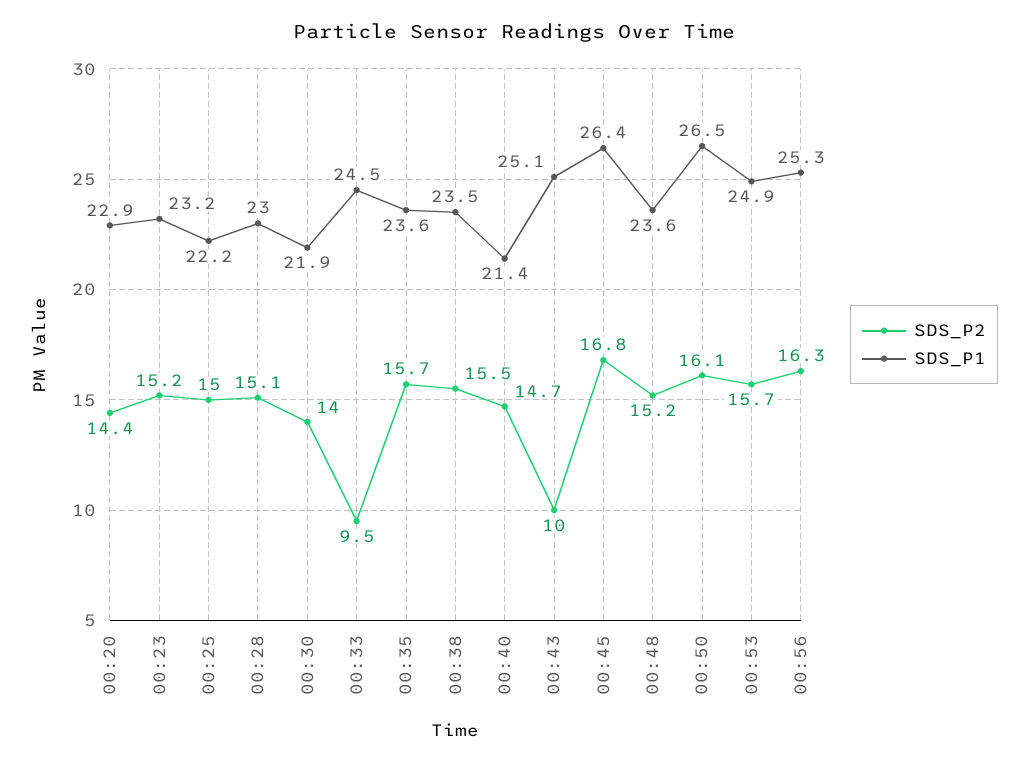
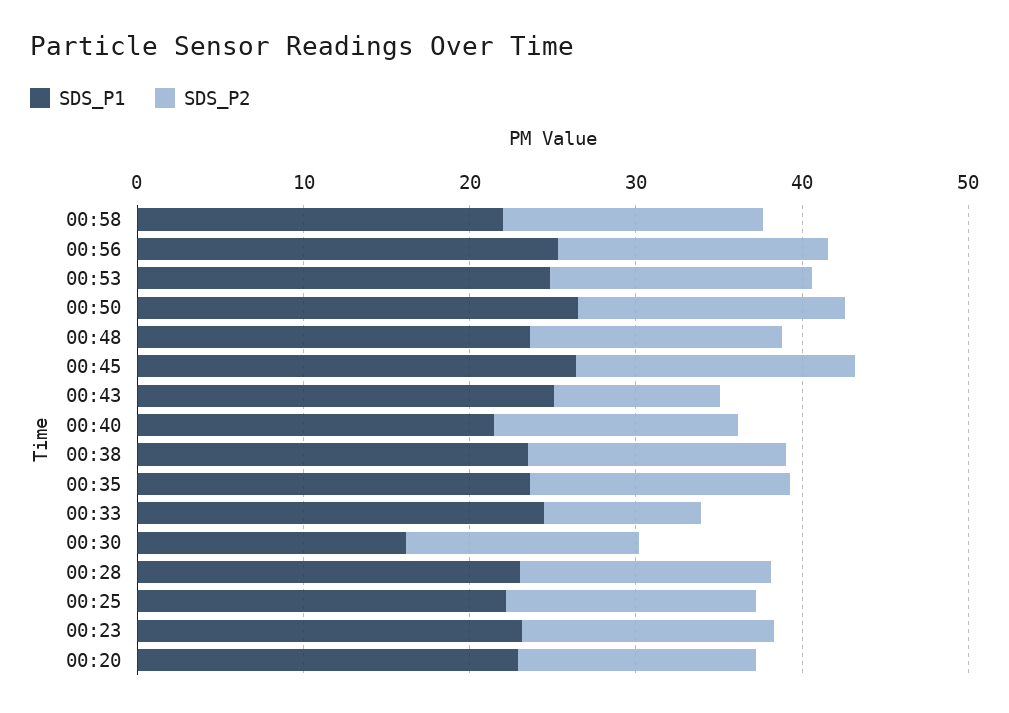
SDS_P1, 00:30: 21.9 -> 16
SDS_P1, 00:58: none -> 22
SDS_P2, 00:58: none -> 16

